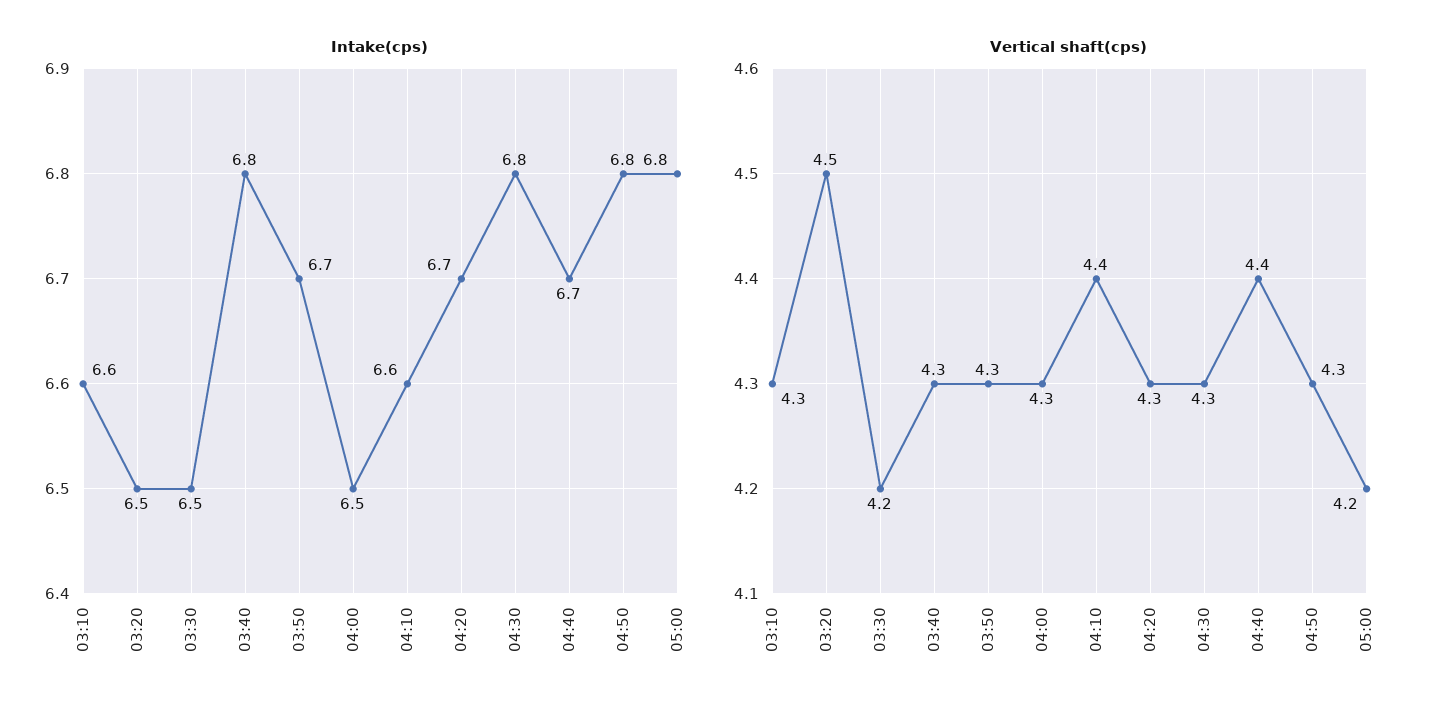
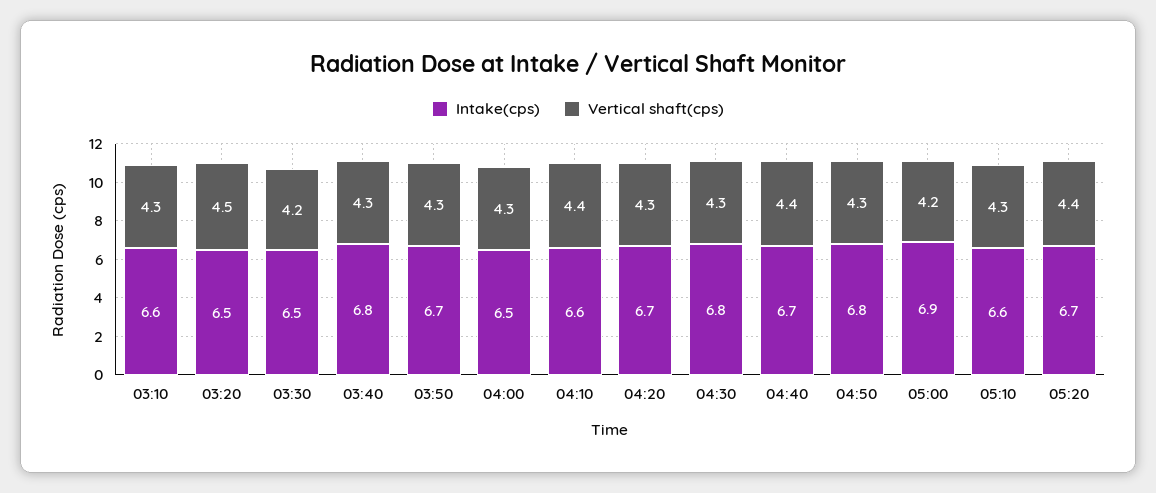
Intake(cps), 05:00: 6.8 -> 6.9
Intake(cps), 05:10: none -> 6.6
Vertical shaft(cps), 05:10: none -> 4.3
Intake(cps), 05:20: none -> 6.7
Vertical shaft(cps), 05:20: none -> 4.4

